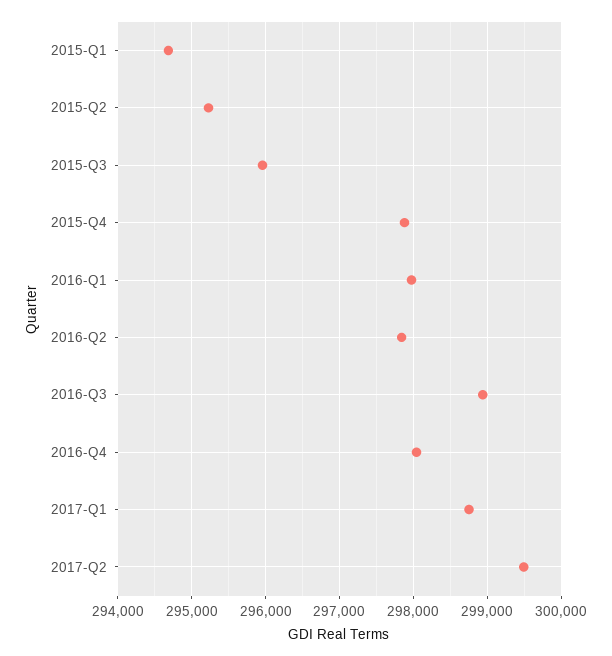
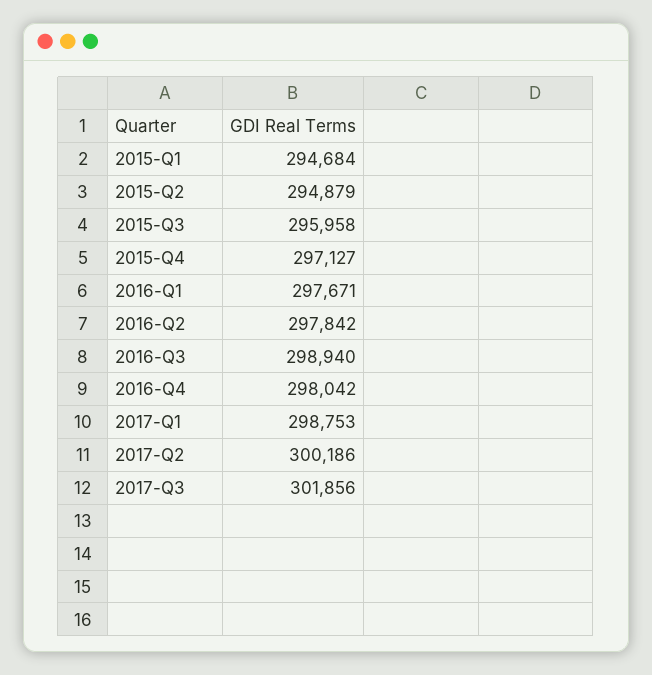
2015-Q2: 295200 -> 294879
2015-Q4: 297900 -> 297127
2016-Q1: 298000 -> 297671
2017-Q2: 299500 -> 300186
2017-Q3: none -> 301856

